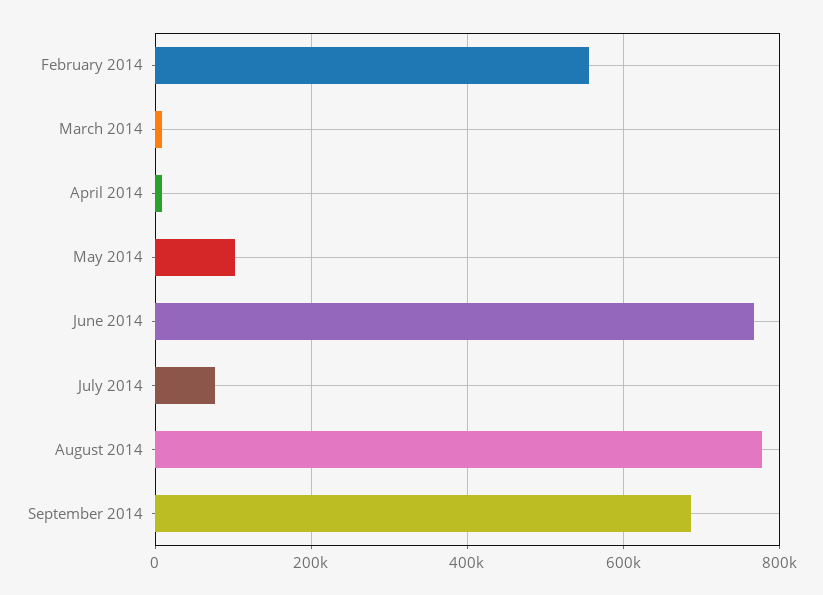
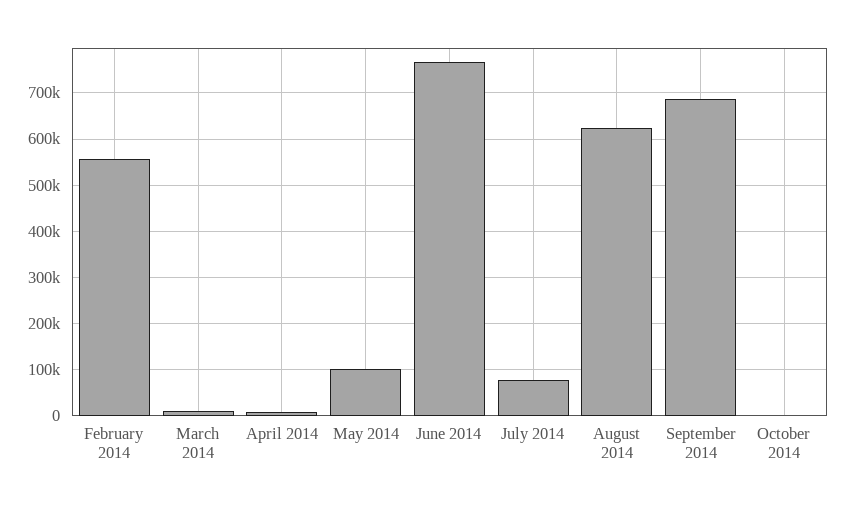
August 2014: 780000 -> 620000
October 2014: none -> 0

